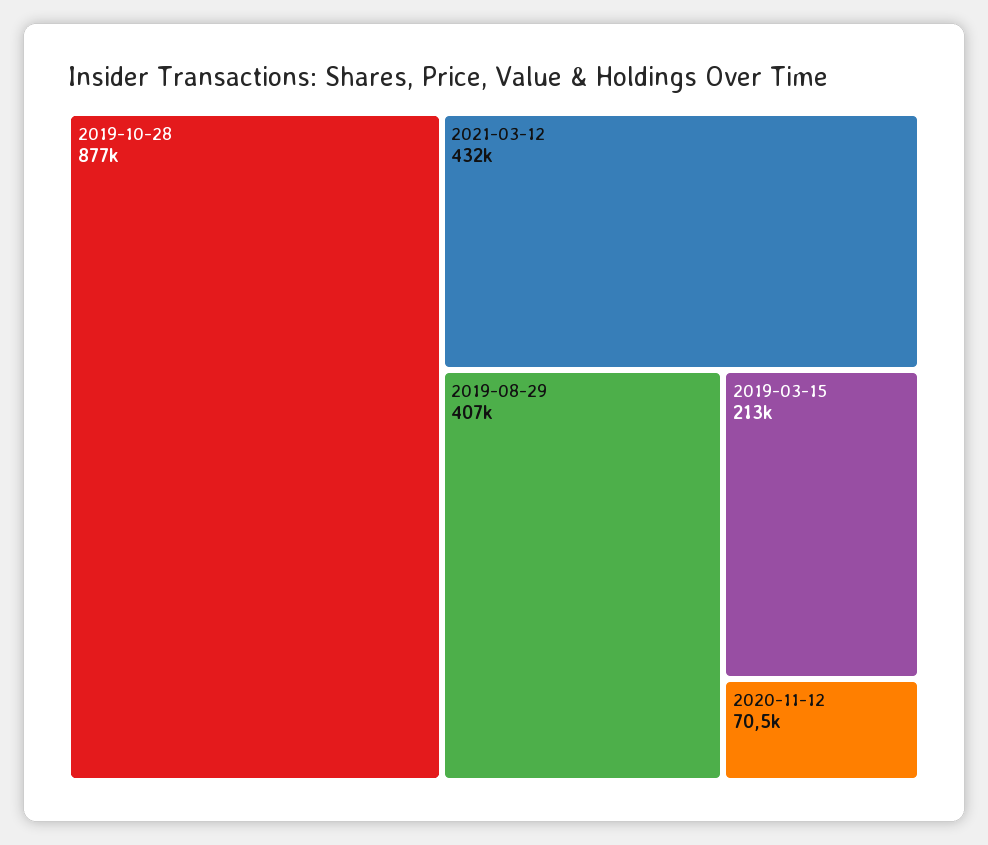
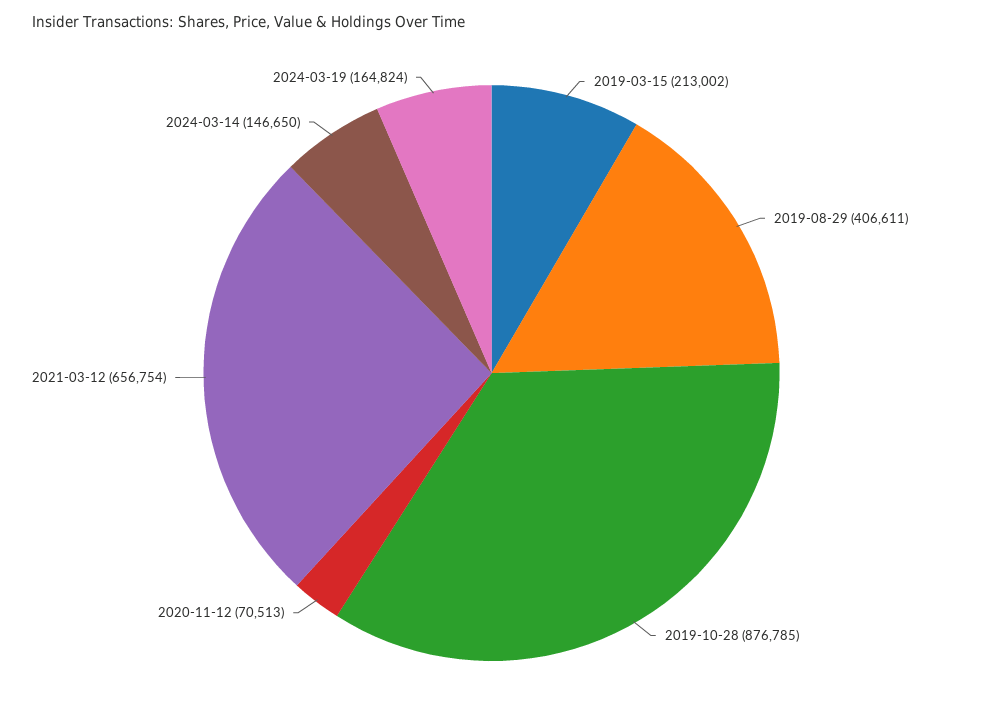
2021-03-12: 432000 -> 656754
2024-03-14: none -> 146650
2024-03-19: none -> 164824

